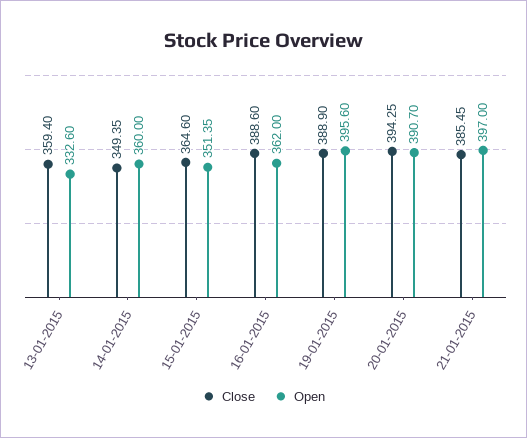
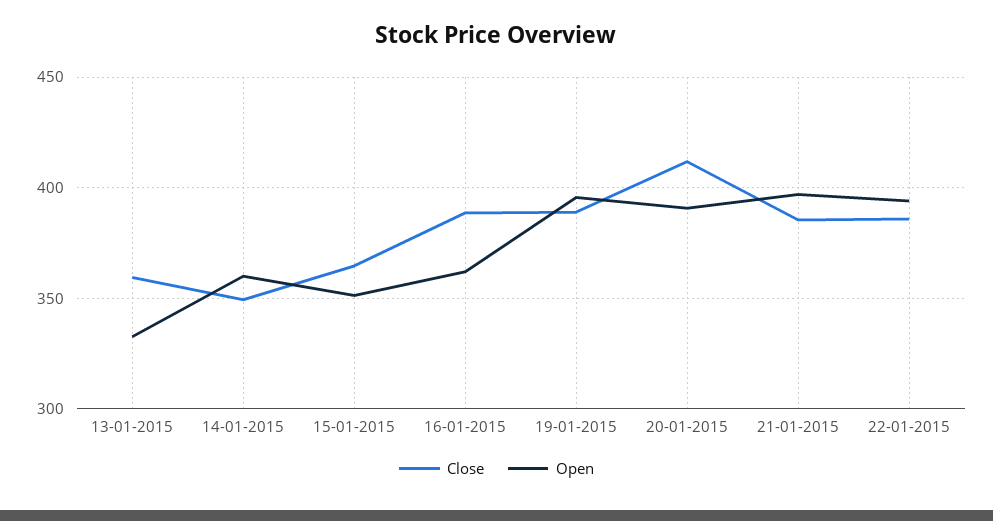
Close, 20-01-2015: 394.25 -> 410
Close, 22-01-2015: none -> 385
Open, 22-01-2015: none -> 395

